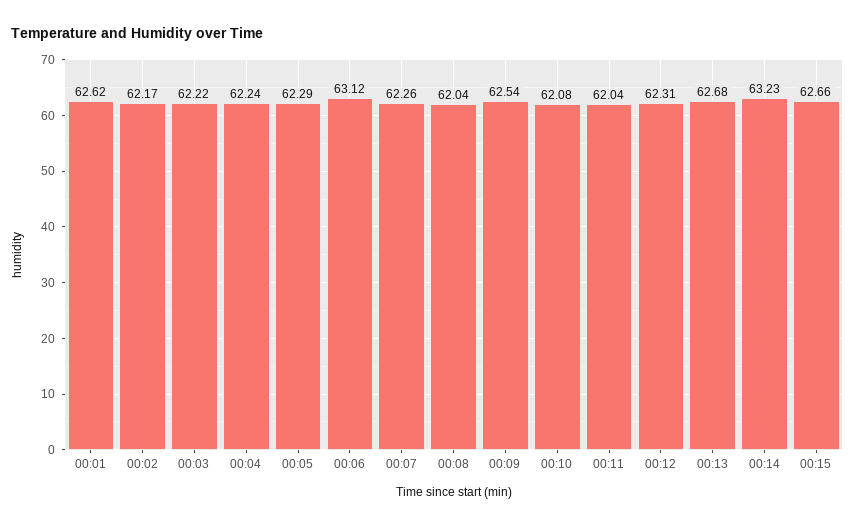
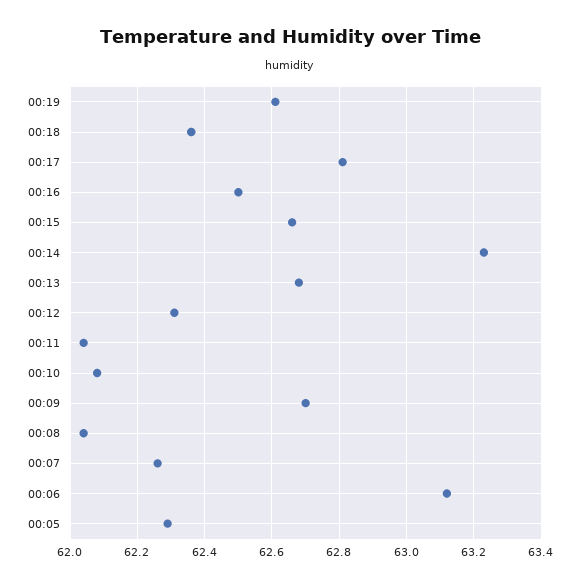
00:01: 62.62 -> none
00:02: 62.17 -> none
00:03: 62.22 -> none
00:04: 62.24 -> none
00:09: 62.54 -> 62.7
00:19: none -> 62.6
00:18: none -> 62.35
00:17: none -> 62.8
00:16: none -> 62.5

